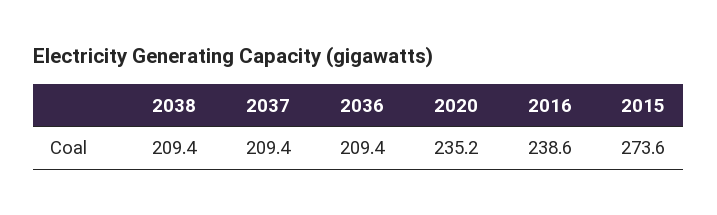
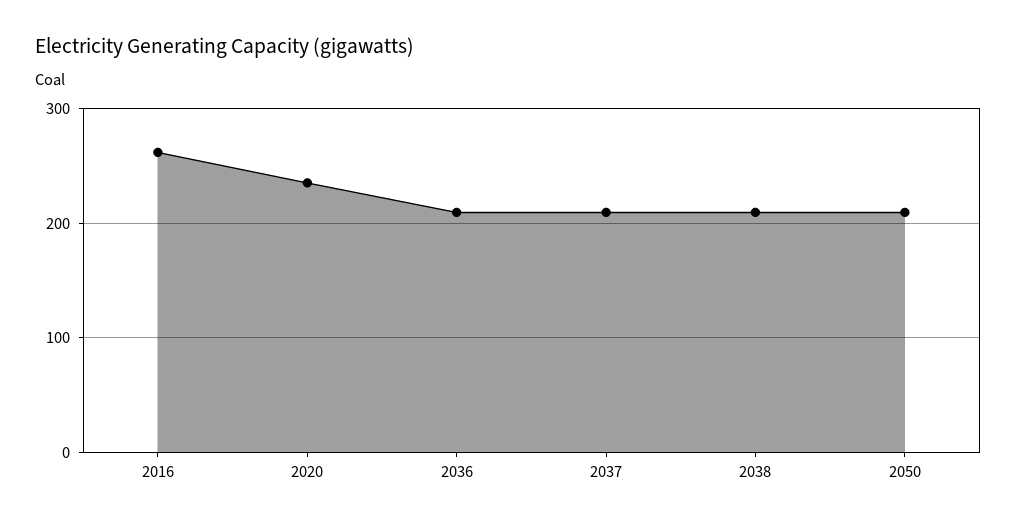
2016: 238.6 -> 260
2015: 273.6 -> none
2050: none -> 210

